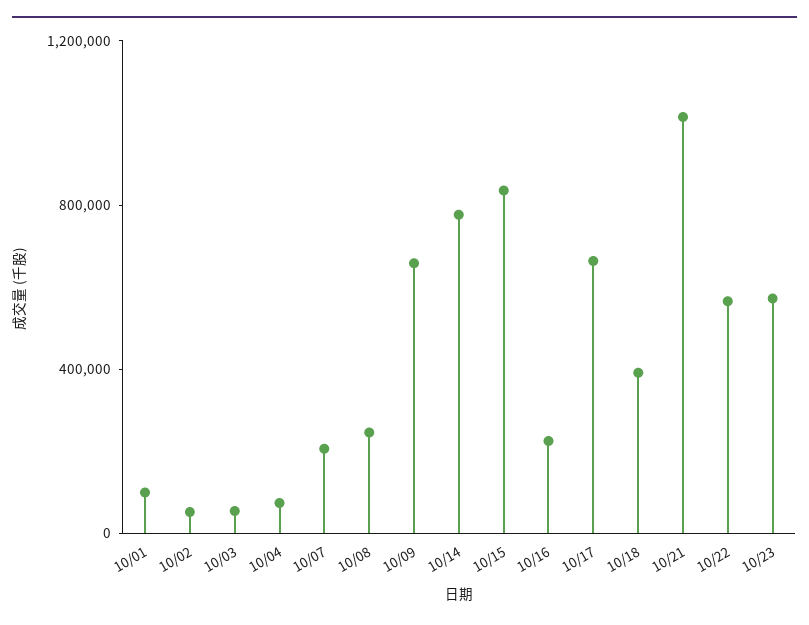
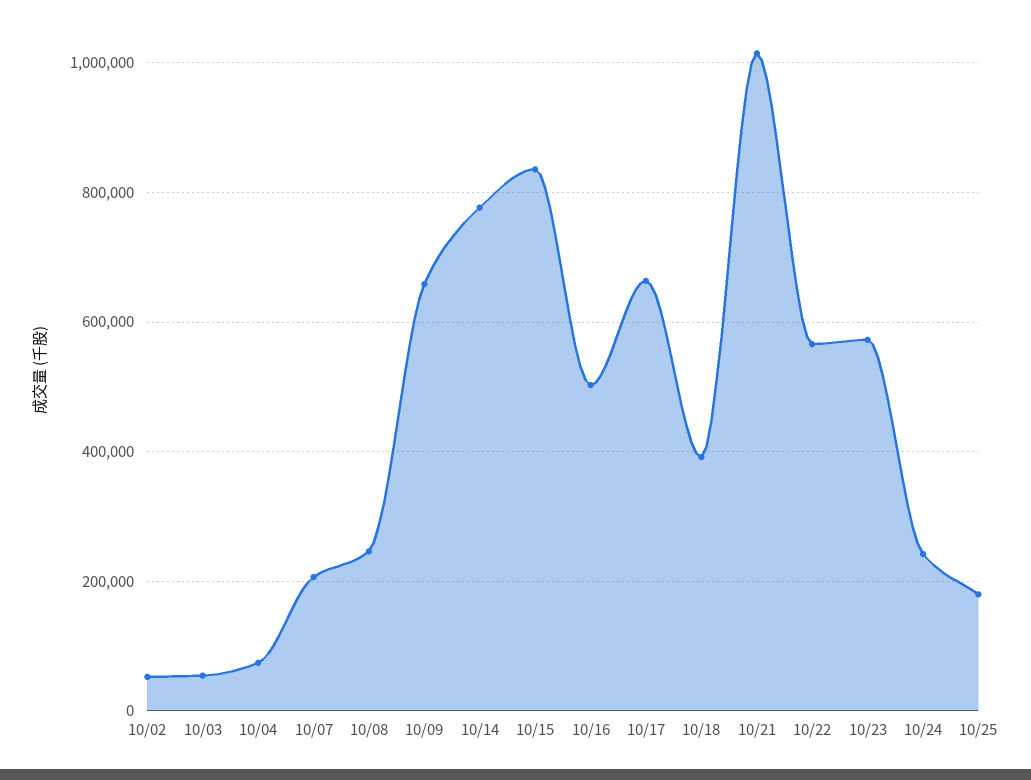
10/01: 100000 -> none
10/16: 200000 -> 500000
10/24: none -> 240000
10/25: none -> 180000

